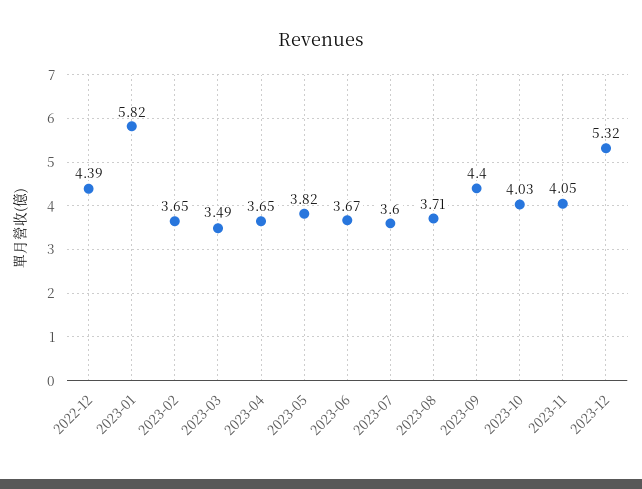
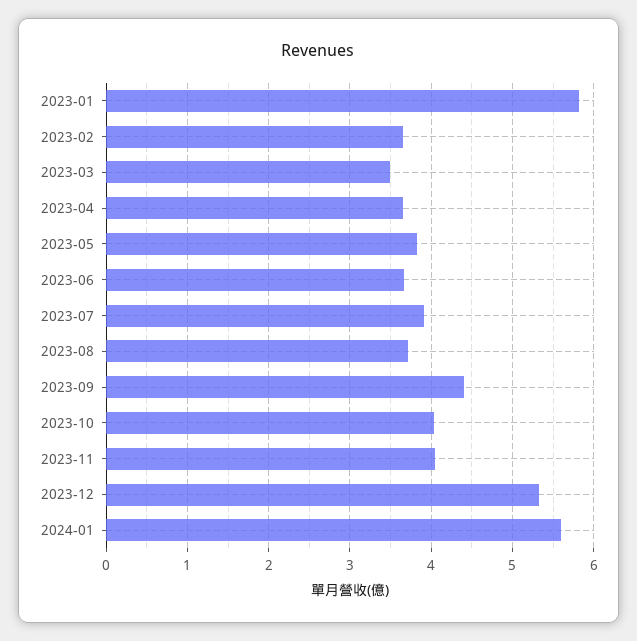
2022-12: 4.39 -> none
2023-07: 3.6 -> 3.9
2024-01: none -> 5.6

